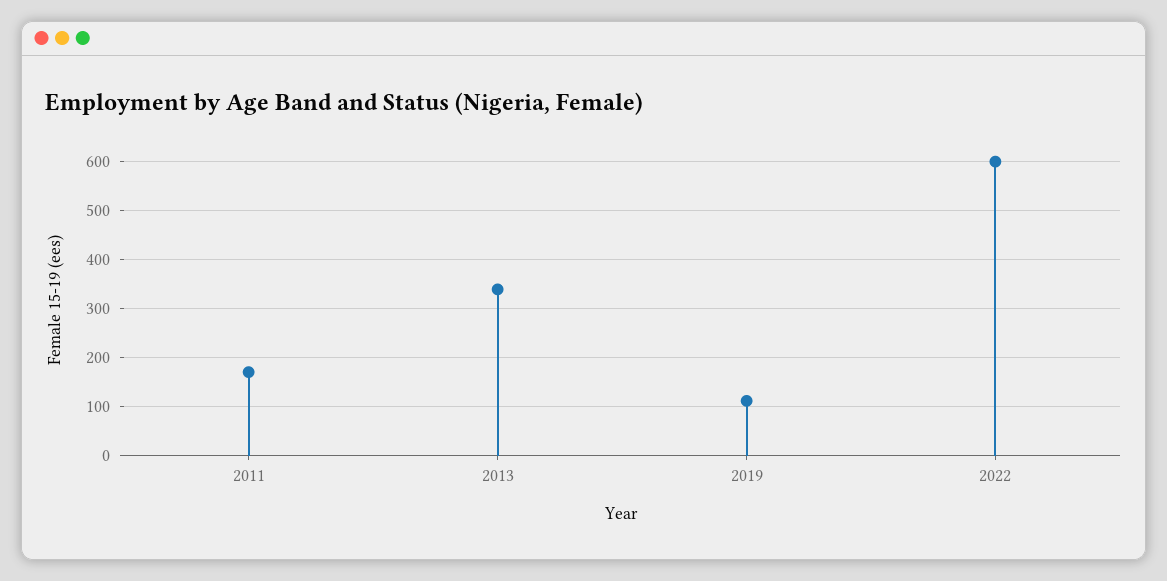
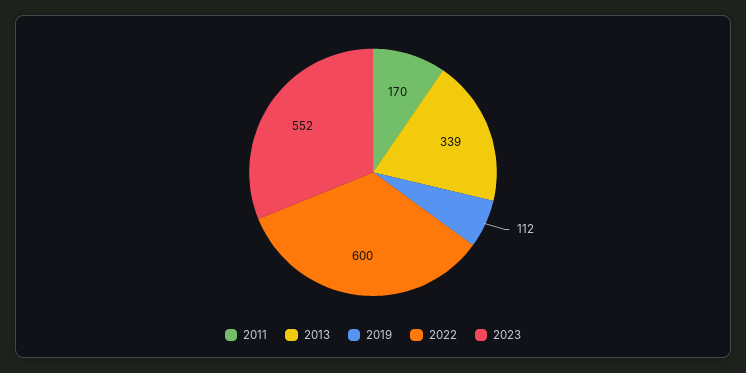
2023: none -> 552

